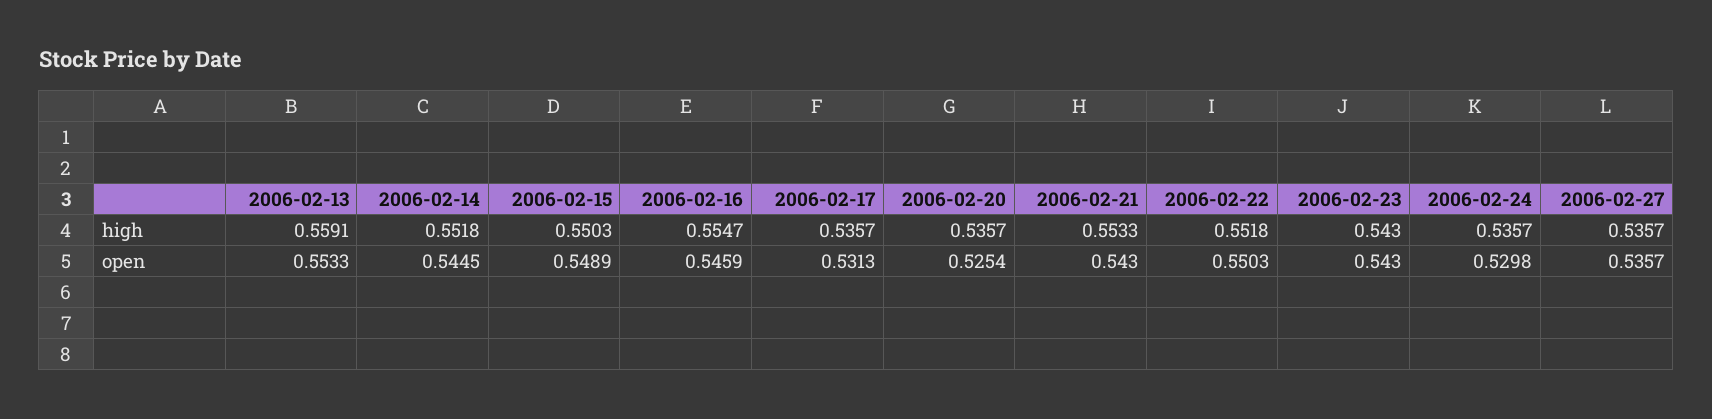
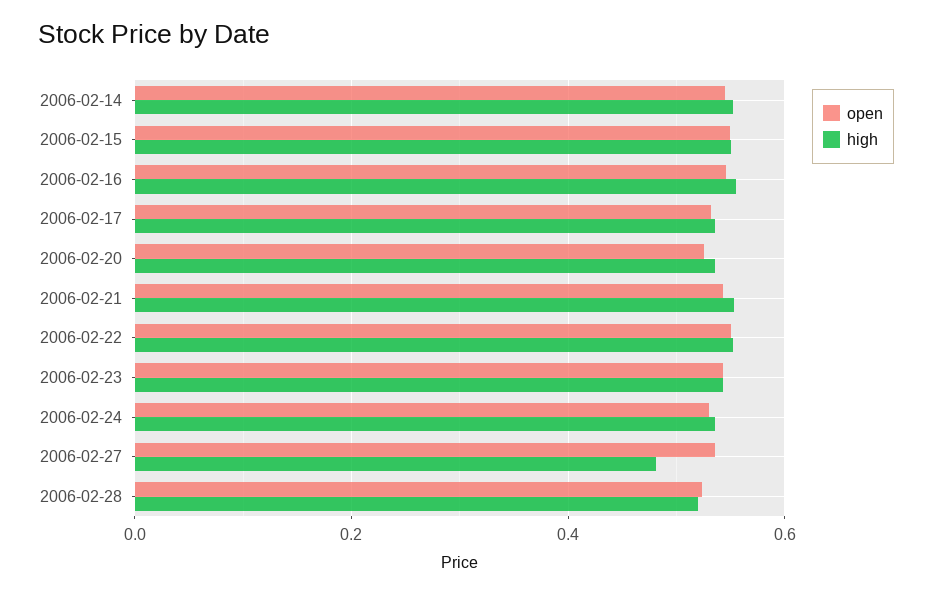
high, 2006-02-13: 0.5591 -> none
high, 2006-02-27: 0.5357 -> 0.48
open, 2006-02-13: 0.5533 -> none
open, 2006-02-28: none -> 0.52
high, 2006-02-28: none -> 0.52

